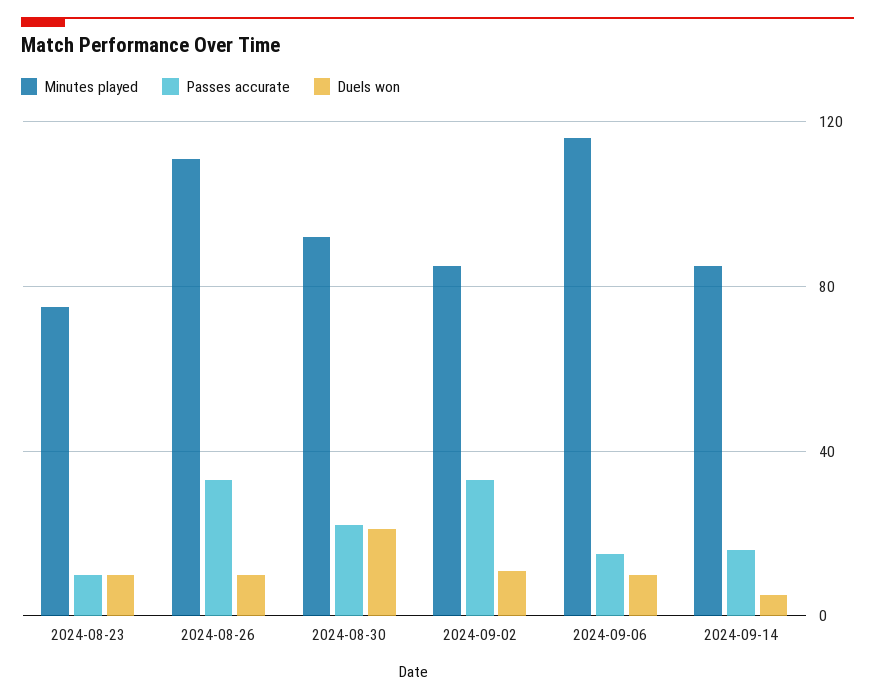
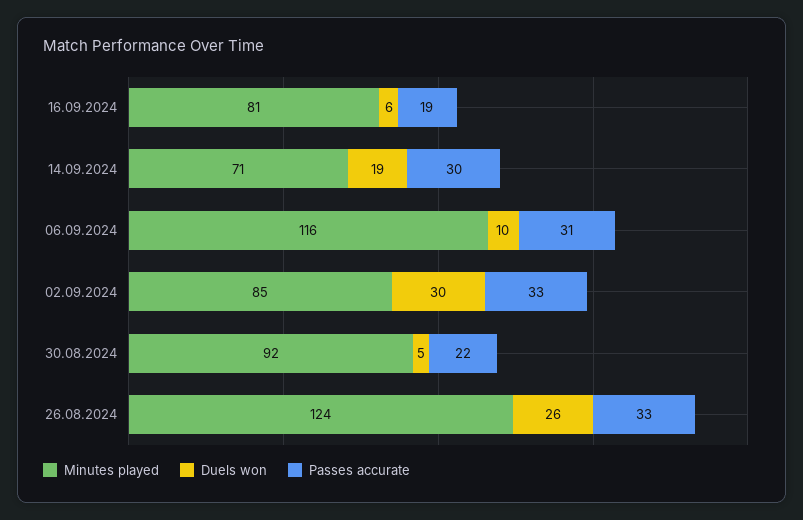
Minutes played, 2024-08-23: 75 -> none
Passes accurate, 2024-08-23: 10 -> none
Duels won, 2024-08-23: 10 -> none
Minutes played, 2024-08-26: 110 -> 124
Duels won, 2024-08-26: 10 -> 26
Duels won, 2024-08-30: 20 -> 5
Duels won, 2024-09-02: 10 -> 30
Passes accurate, 2024-09-06: 15 -> 31
Minutes played, 2024-09-14: 85 -> 71
Passes accurate, 2024-09-14: 15 -> 30
Duels won, 2024-09-14: 5 -> 19
Minutes played, 16.09.2024: none -> 81
Duels won, 16.09.2024: none -> 6
Passes accurate, 16.09.2024: none -> 19

